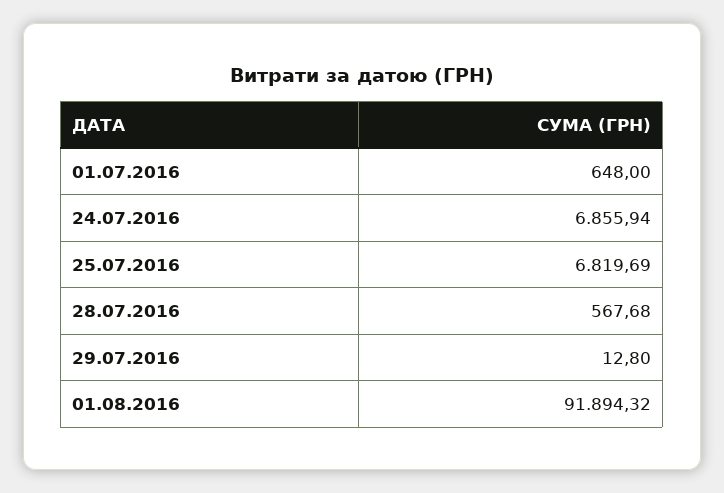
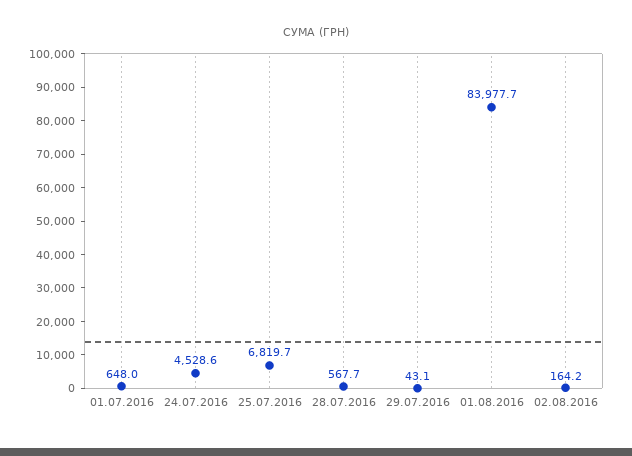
24.07.2016: 6855.94 -> 4528.6
29.07.2016: 12.8 -> 43.1
01.08.2016: 91894.32 -> 83977.7
02.08.2016: none -> 164.2

